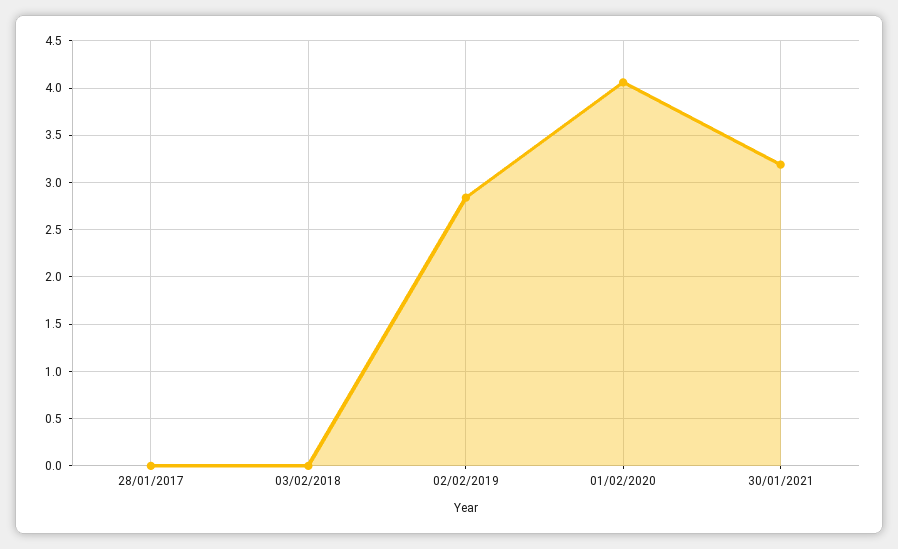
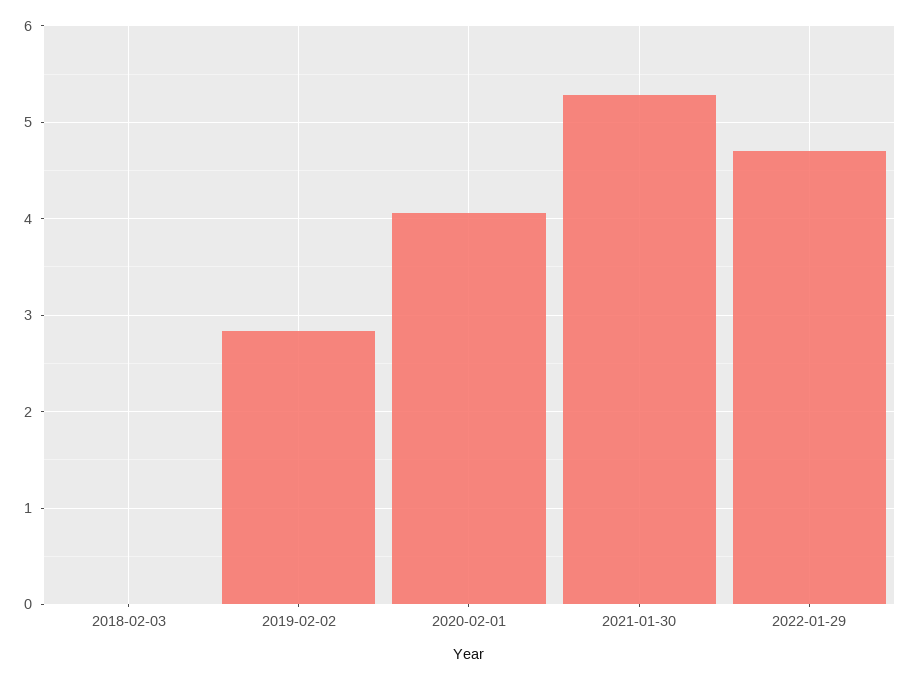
28/01/2017: 0 -> none
30/01/2021: 3.2 -> 5.3
2022-01-29: none -> 4.7

